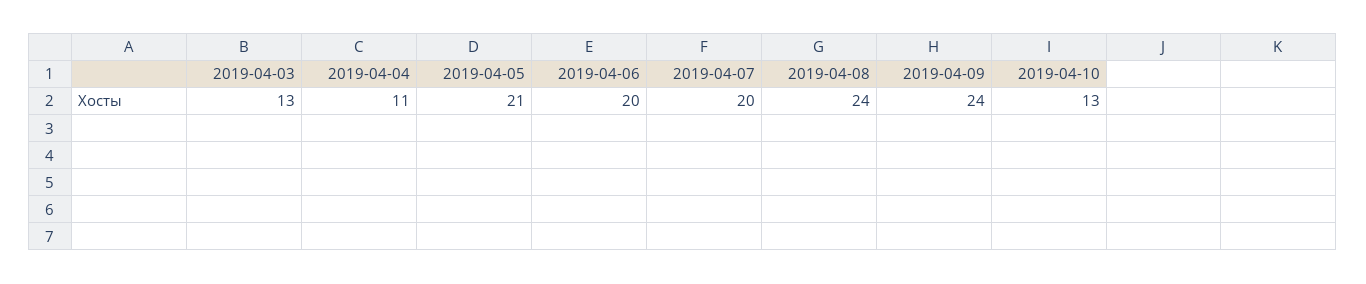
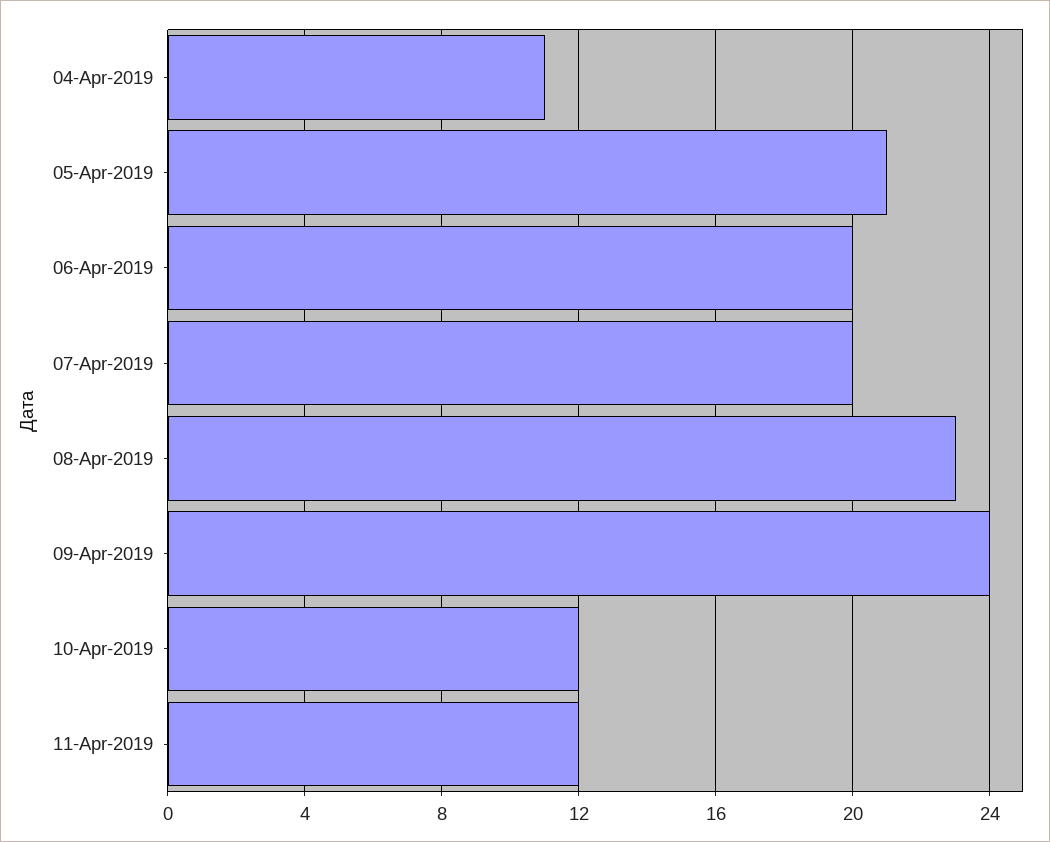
2019-04-03: 13 -> none
2019-04-08: 24 -> 23
2019-04-10: 13 -> 12
11-Apr-2019: none -> 12

